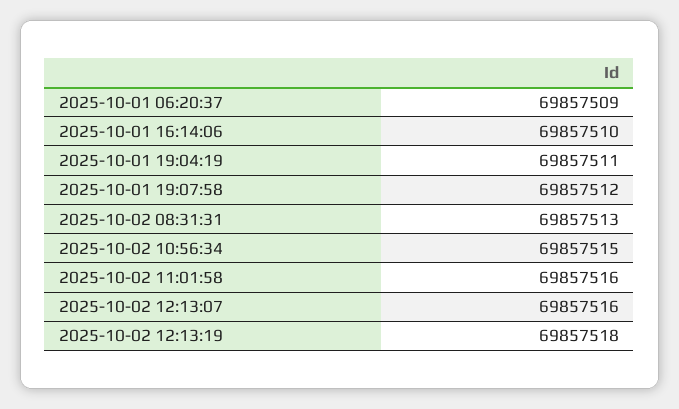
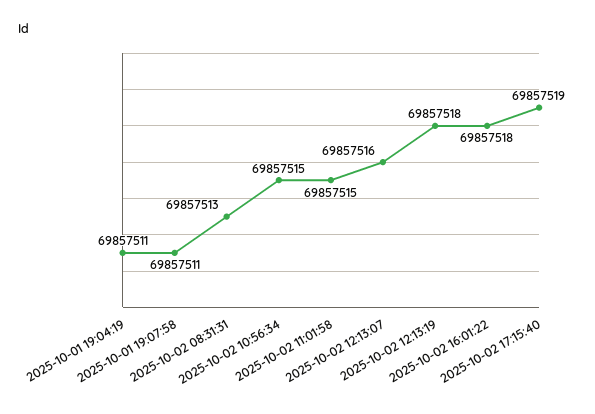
2025-10-01 06:20:37: 69857509 -> none
2025-10-01 16:14:06: 69857510 -> none
2025-10-01 19:07:58: 69857512 -> 69857511
2025-10-02 11:01:58: 69857516 -> 69857515
2025-10-02 16:01:22: none -> 69857518
2025-10-02 17:15:40: none -> 69857519

